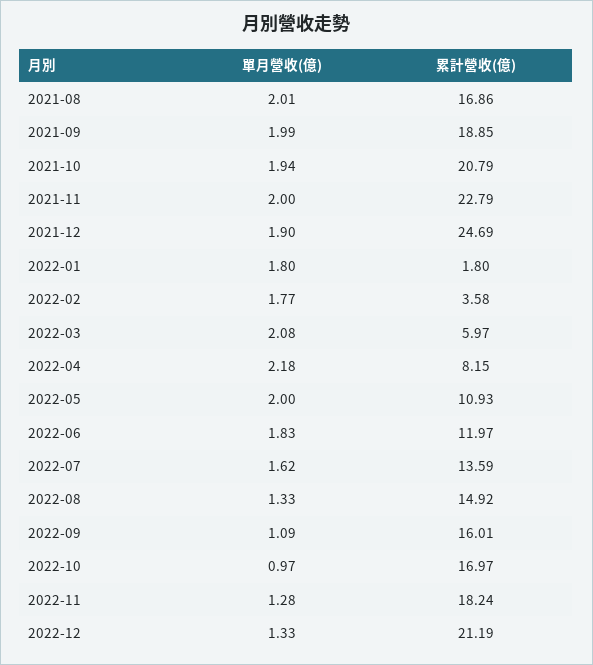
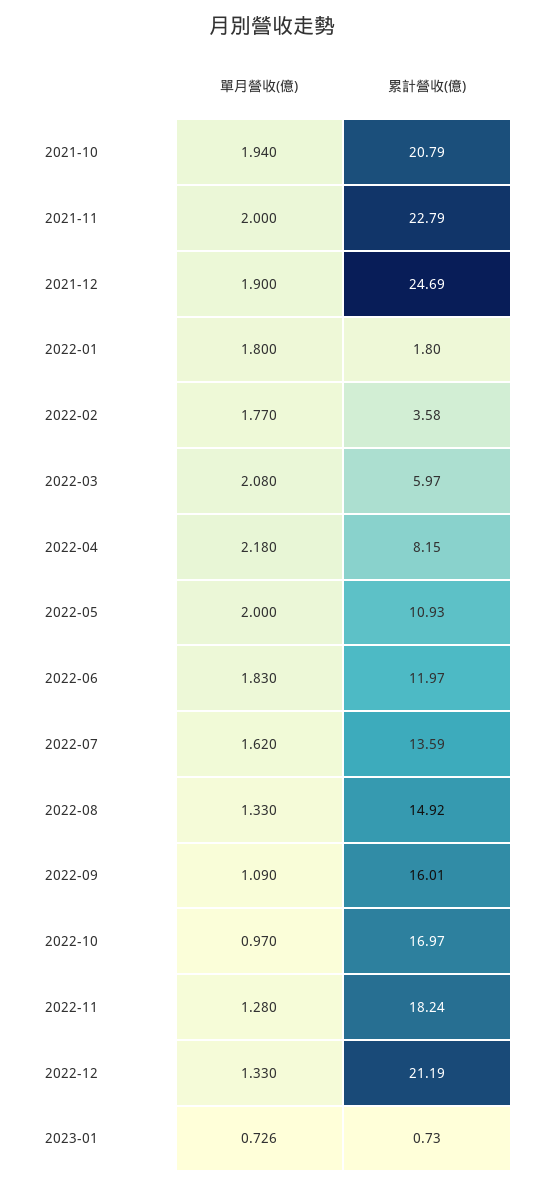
單月營收(億), 2021-08: 2.01 -> none
累計營收(億), 2021-08: 16.86 -> none
單月營收(億), 2021-09: 1.99 -> none
累計營收(億), 2021-09: 18.85 -> none
單月營收(億), 2023-01: none -> 0.726
累計營收(億), 2023-01: none -> 0.73

